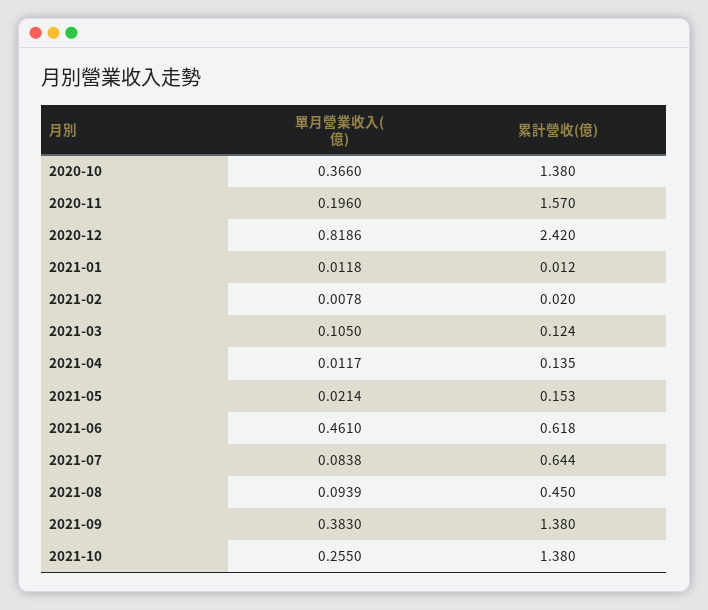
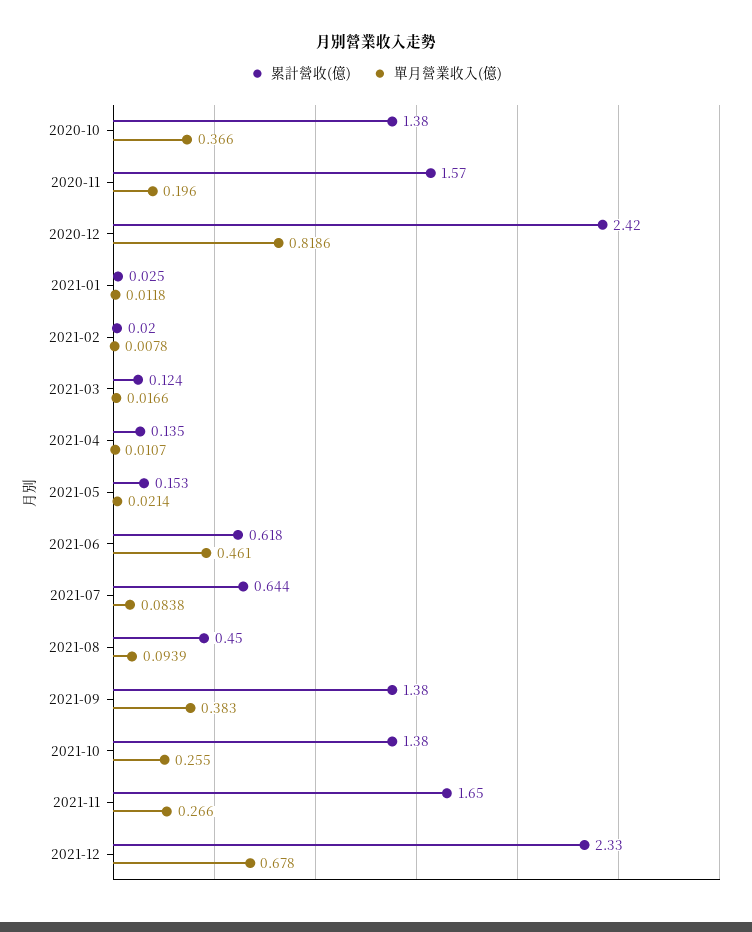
累計營收(億), 2021-01: 0.012 -> 0.025
單月營業收入(億), 2021-03: 0.105 -> 0.0166
單月營業收入(億), 2021-04: 0.0117 -> 0.0107
累計營收(億), 2021-11: none -> 1.65
單月營業收入(億), 2021-11: none -> 0.266
累計營收(億), 2021-12: none -> 2.33
單月營業收入(億), 2021-12: none -> 0.678

